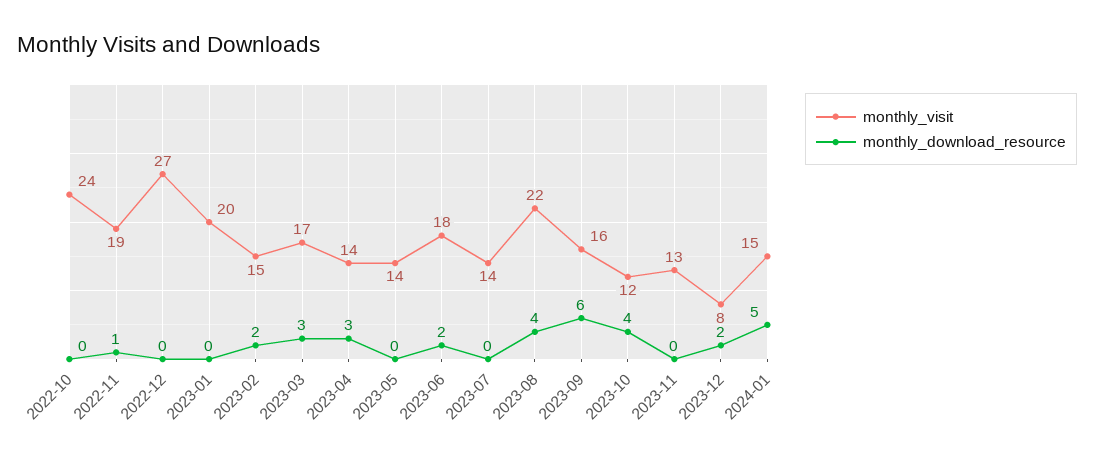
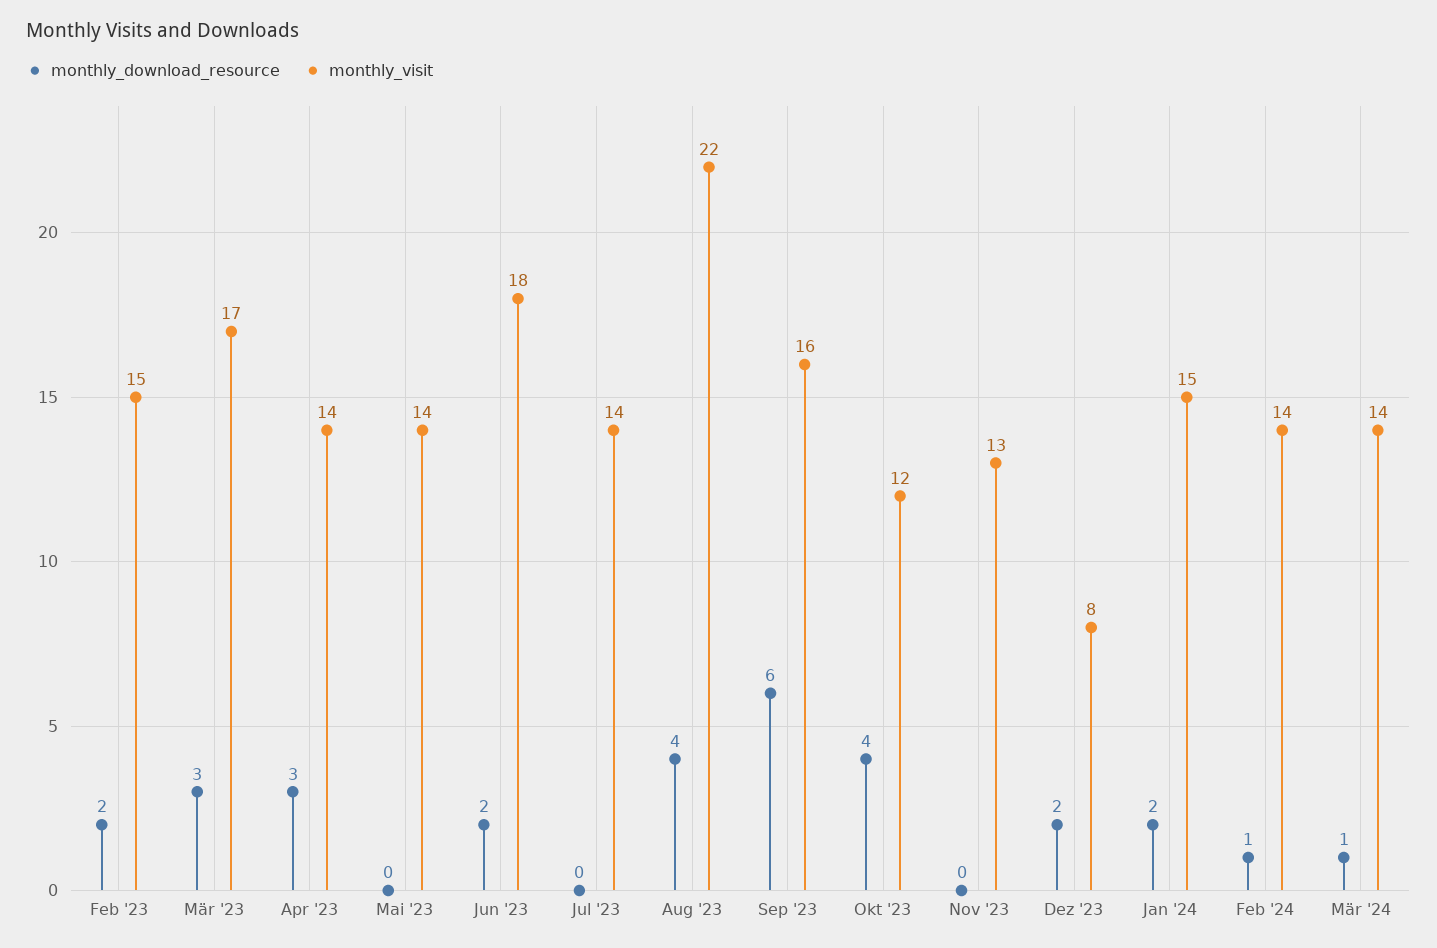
monthly_visit, 2022-10: 24 -> none
monthly_download_resource, 2022-10: 0 -> none
monthly_visit, 2022-11: 19 -> none
monthly_download_resource, 2022-11: 1 -> none
monthly_visit, 2022-12: 27 -> none
monthly_download_resource, 2022-12: 0 -> none
monthly_visit, 2023-01: 20 -> none
monthly_download_resource, 2023-01: 0 -> none
monthly_download_resource, 2024-01: 5 -> 2
monthly_download_resource, Feb '24: none -> 1
monthly_visit, Feb '24: none -> 14
monthly_download_resource, Mär '24: none -> 1
monthly_visit, Mär '24: none -> 14

